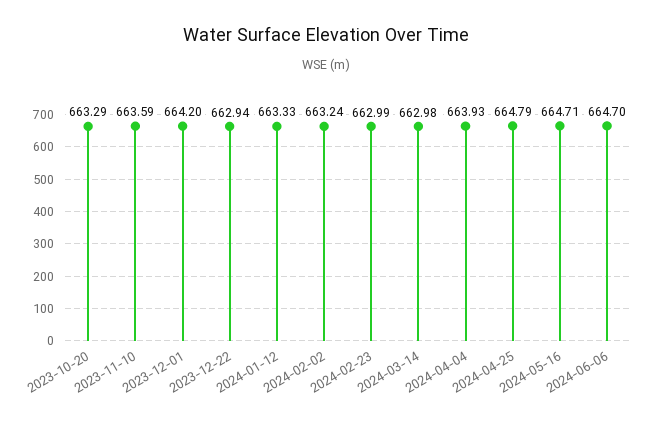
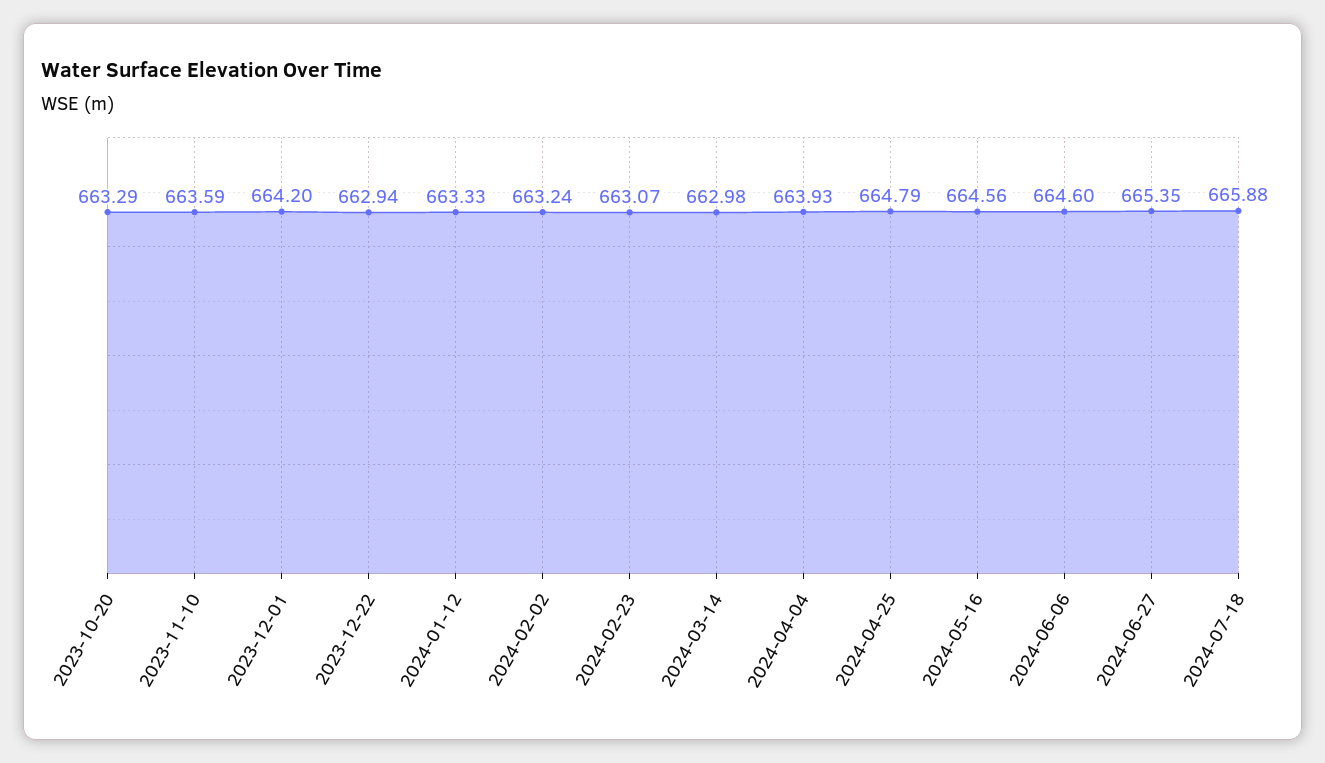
2024-02-23: 662.99 -> 663.07
2024-05-16: 664.71 -> 664.56
2024-06-06: 664.7 -> 664.6
2024-06-27: none -> 665.35
2024-07-18: none -> 665.88

